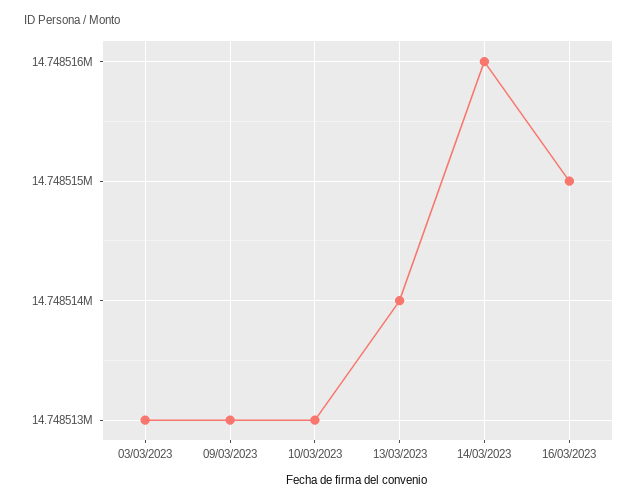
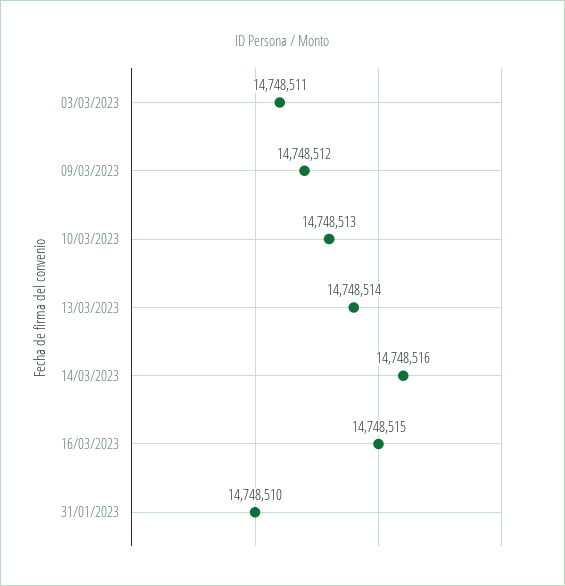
03/03/2023: 14748513 -> 14748511
09/03/2023: 14748513 -> 14748512
31/01/2023: none -> 14748510

